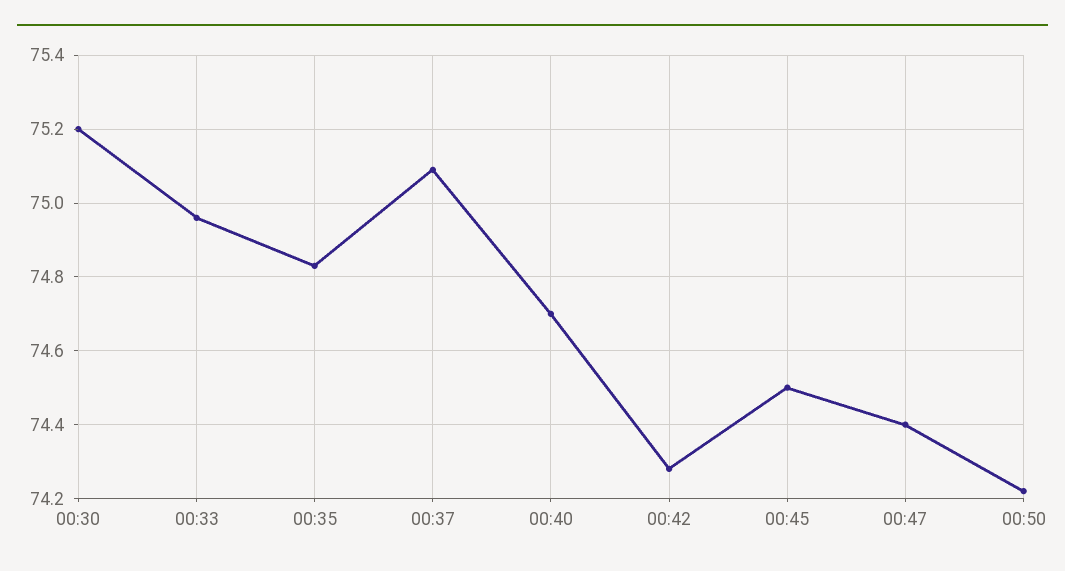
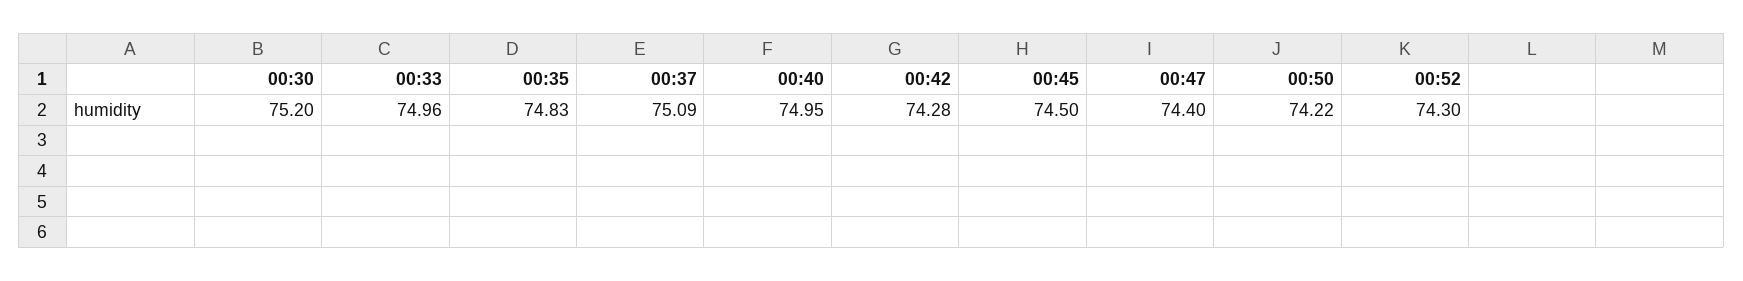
00:40: 74.7 -> 74.95
00:52: none -> 74.3

